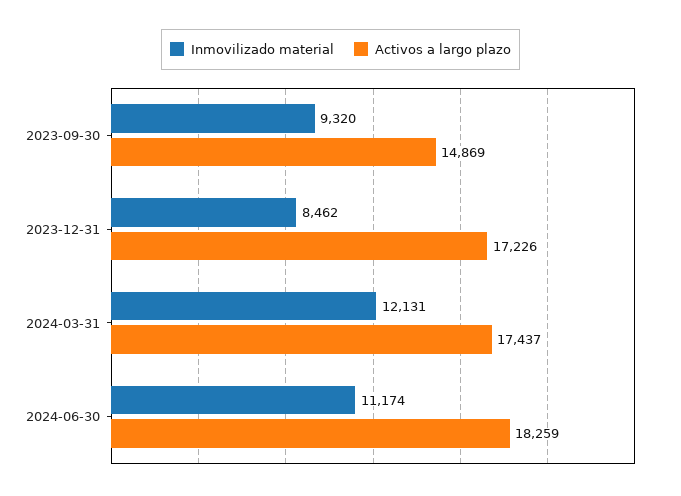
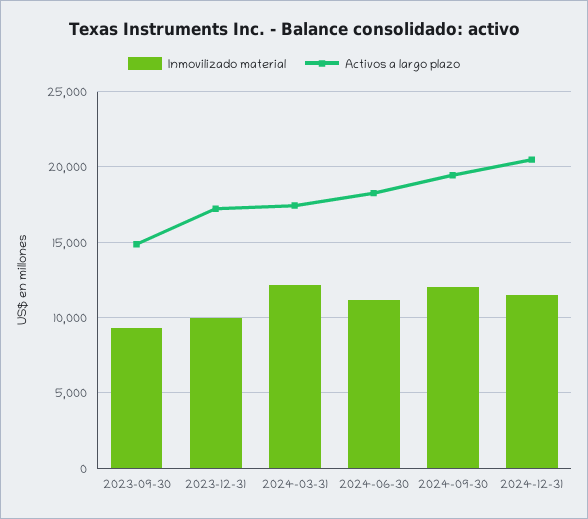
Inmovilizado material, 2023-12-31: 8462 -> 10000
Inmovilizado material, 2024-09-30: none -> 12000
Activos a largo plazo, 2024-09-30: none -> 19500
Inmovilizado material, 2024-12-31: none -> 11500
Activos a largo plazo, 2024-12-31: none -> 20500

